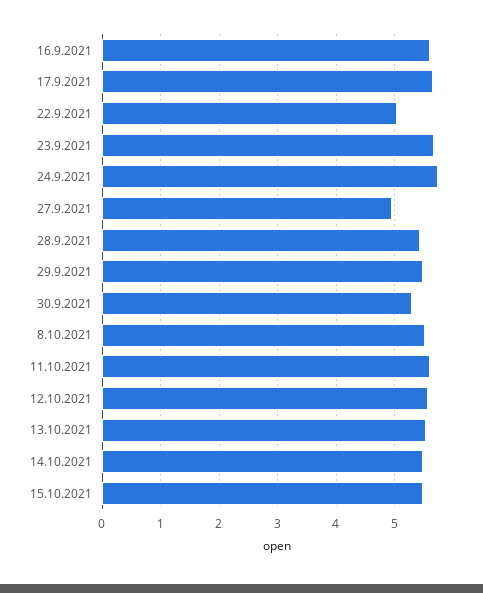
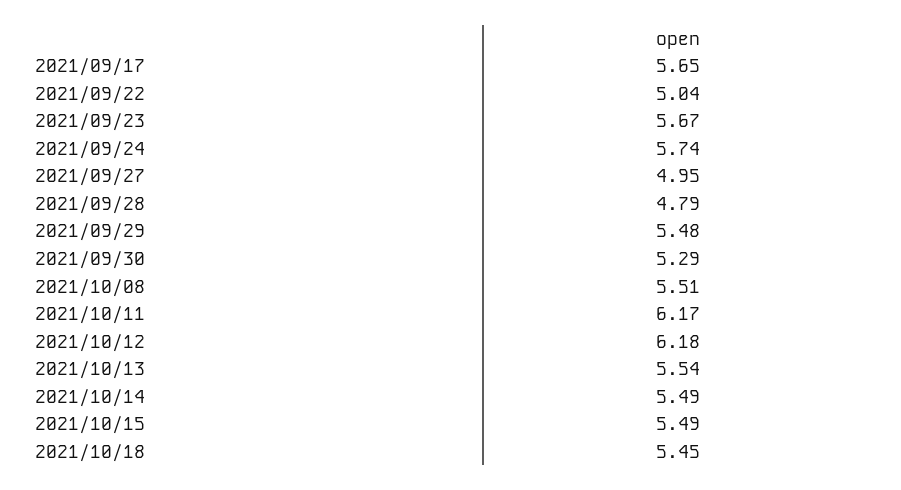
16.9.2021: 5.6 -> none
28.9.2021: 5.4 -> 4.79
11.10.2021: 5.6 -> 6.17
12.10.2021: 5.6 -> 6.18
2021/10/18: none -> 5.45

